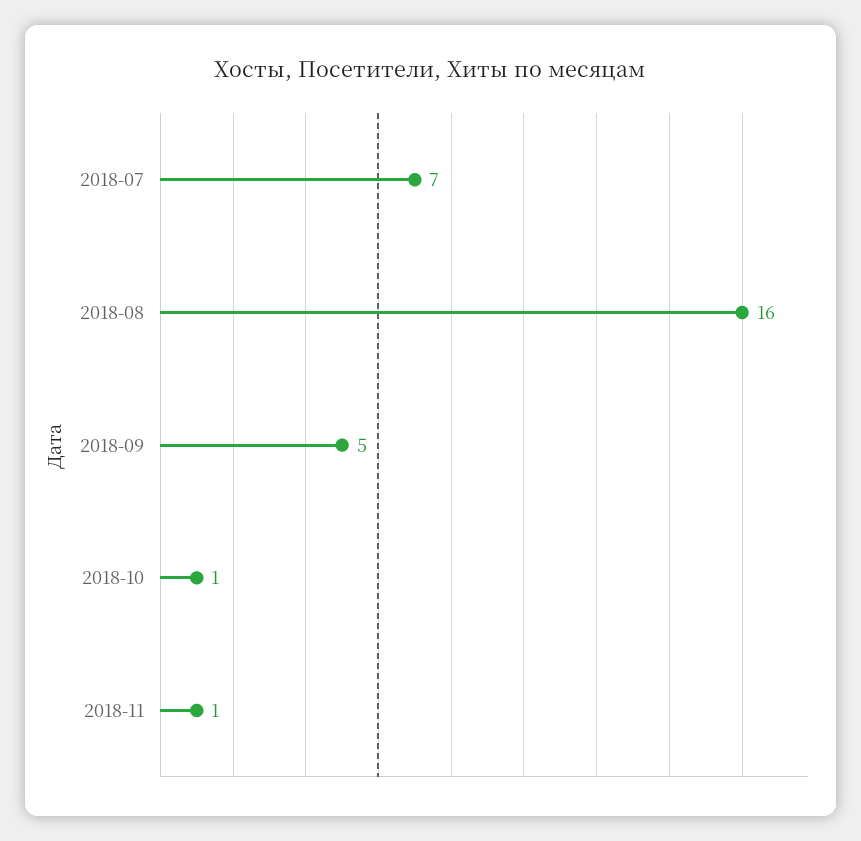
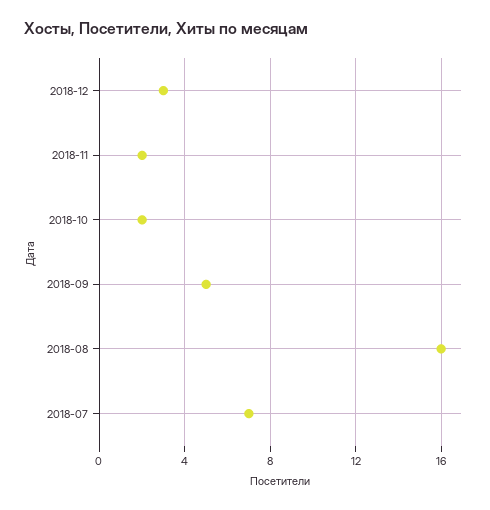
2018-10: 1 -> 2
2018-11: 1 -> 2
2018-12: none -> 3

